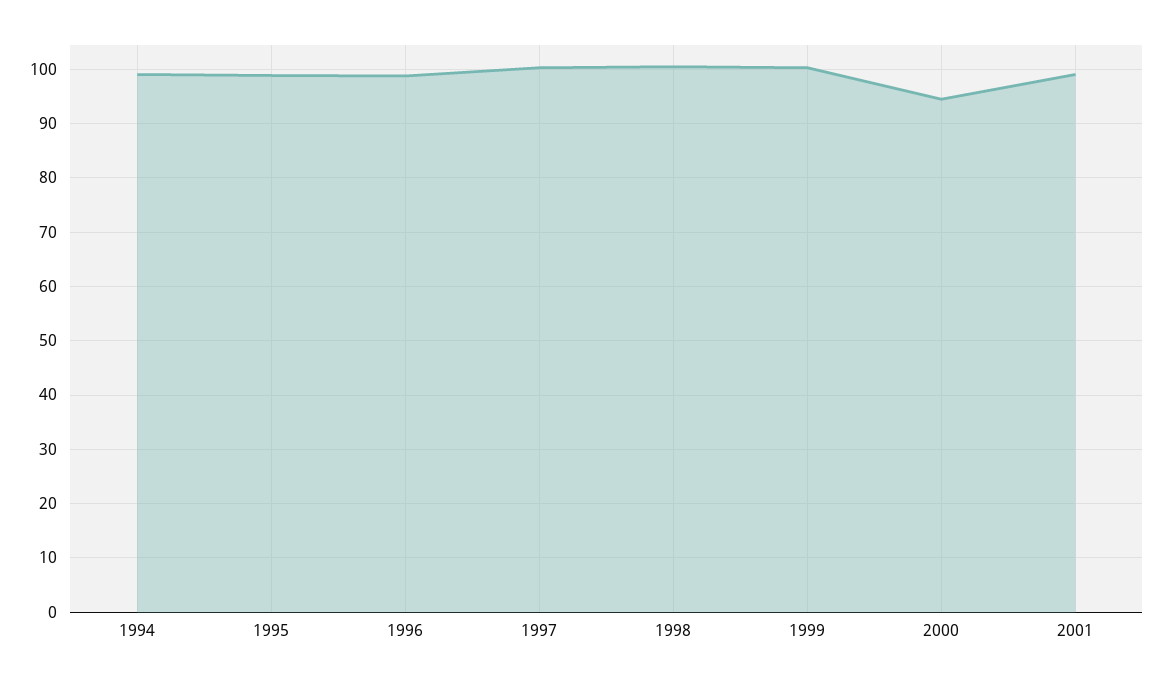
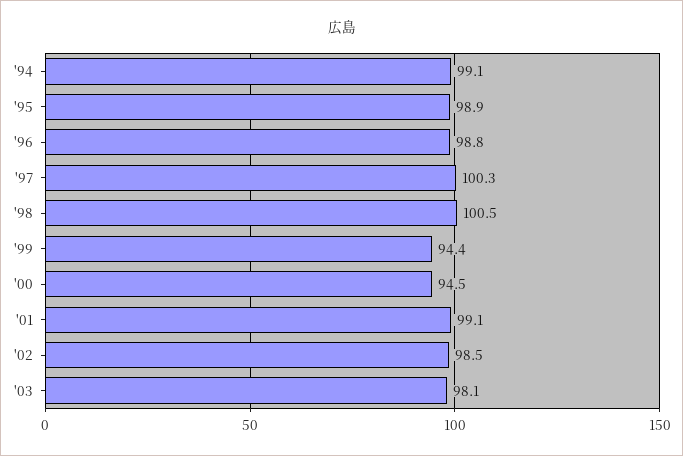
1999: 100 -> 94.4
'02: none -> 98.5
'03: none -> 98.1

